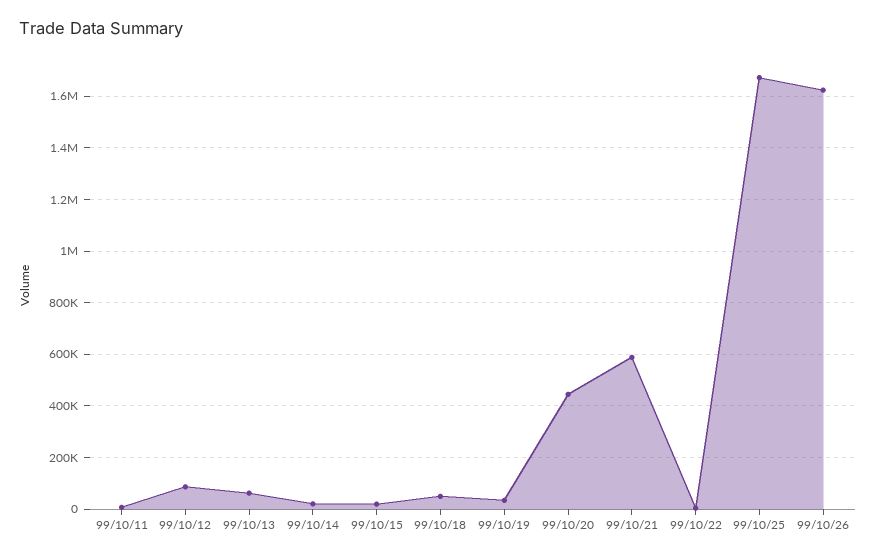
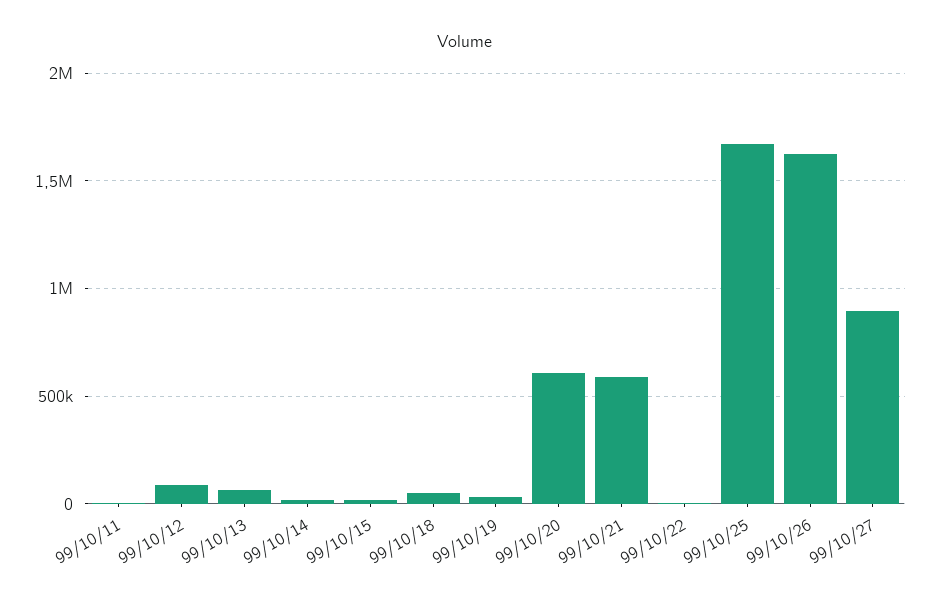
99/10/20: 450000 -> 600000
99/10/27: none -> 900000

